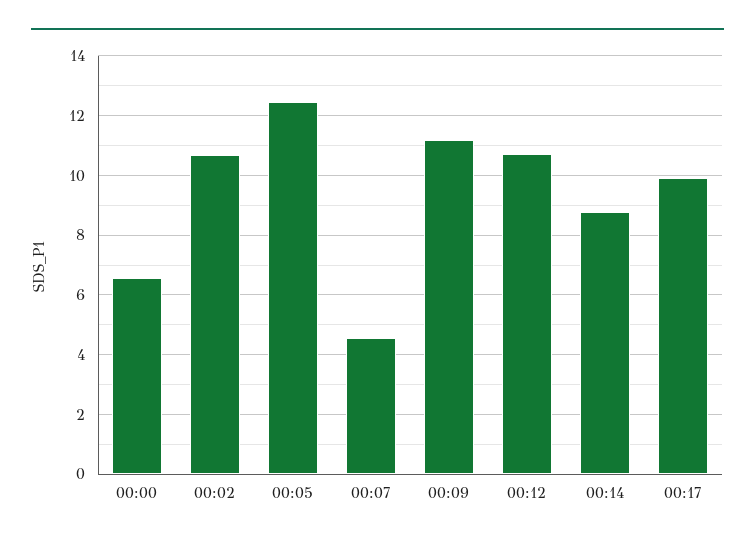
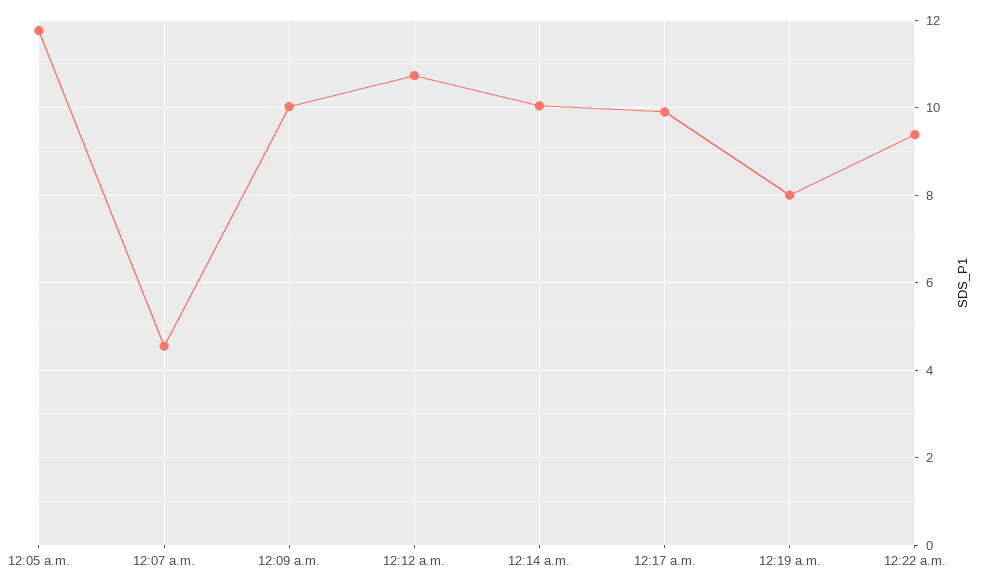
00:00: 6.5 -> none
00:02: 10.75 -> none
00:05: 12.5 -> 11.8
00:09: 11.25 -> 10
00:14: 8.75 -> 10
12:19 a.m.: none -> 8
12:22 a.m.: none -> 9.4

